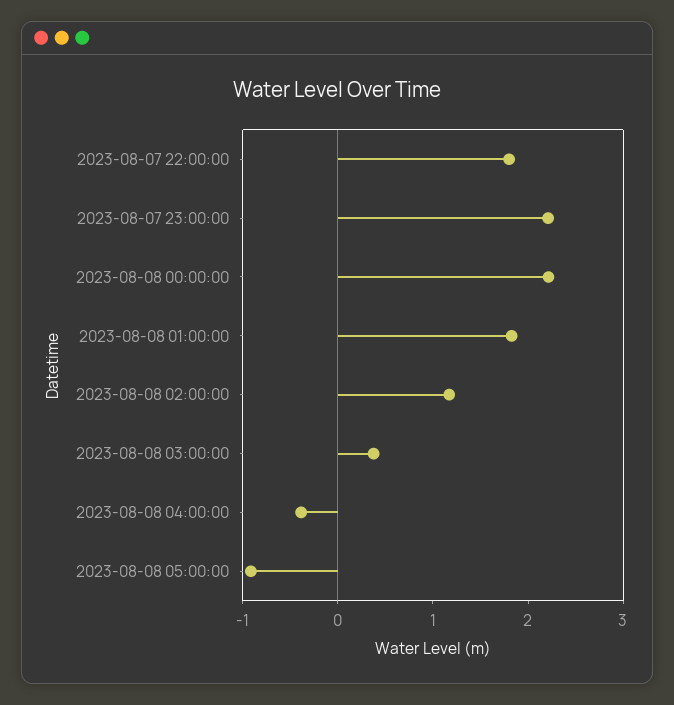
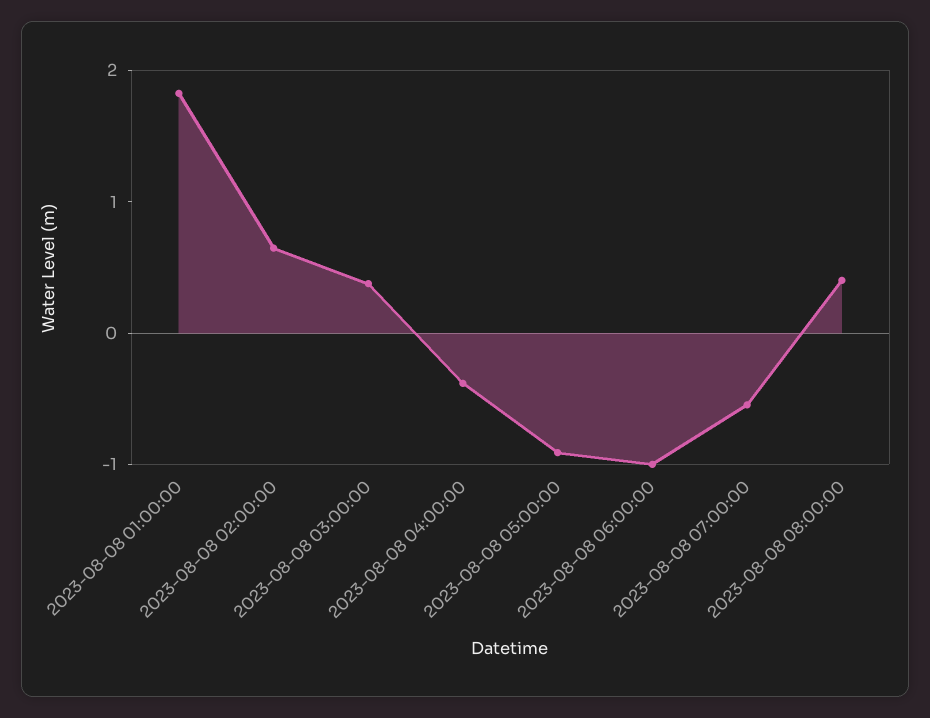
2023-08-07 22:00:00: 1.8 -> none
2023-08-07 23:00:00: 2.2 -> none
2023-08-08 00:00:00: 2.2 -> none
2023-08-08 02:00:00: 1.2 -> 0.6
2023-08-08 06:00:00: none -> -1
2023-08-08 07:00:00: none -> -0.6
2023-08-08 08:00:00: none -> 0.4

